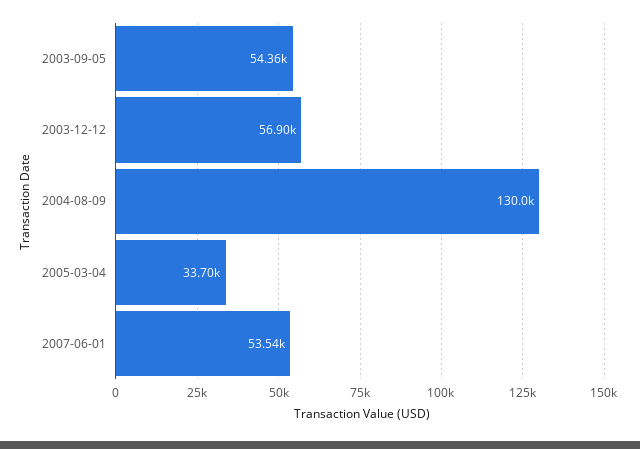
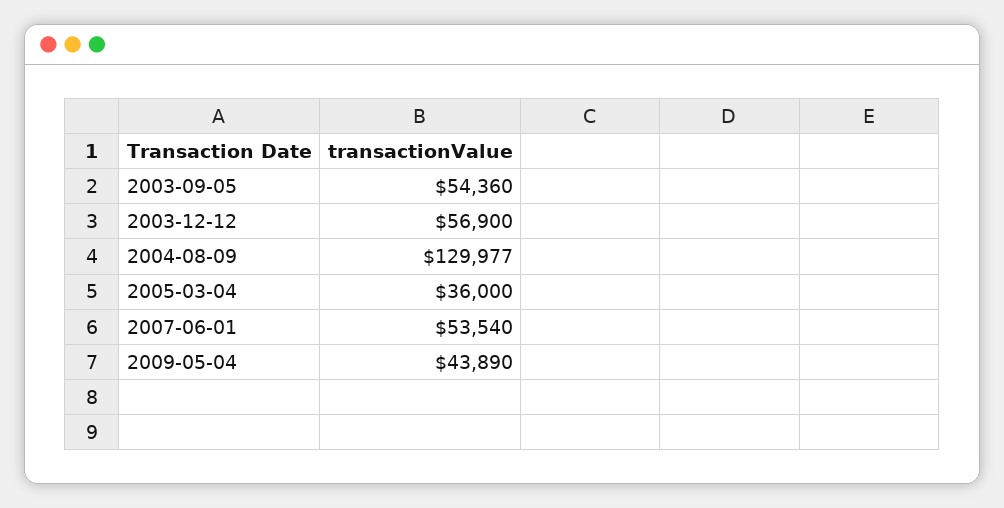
2005-03-04: 33700 -> 36000
2009-05-04: none -> 43890

